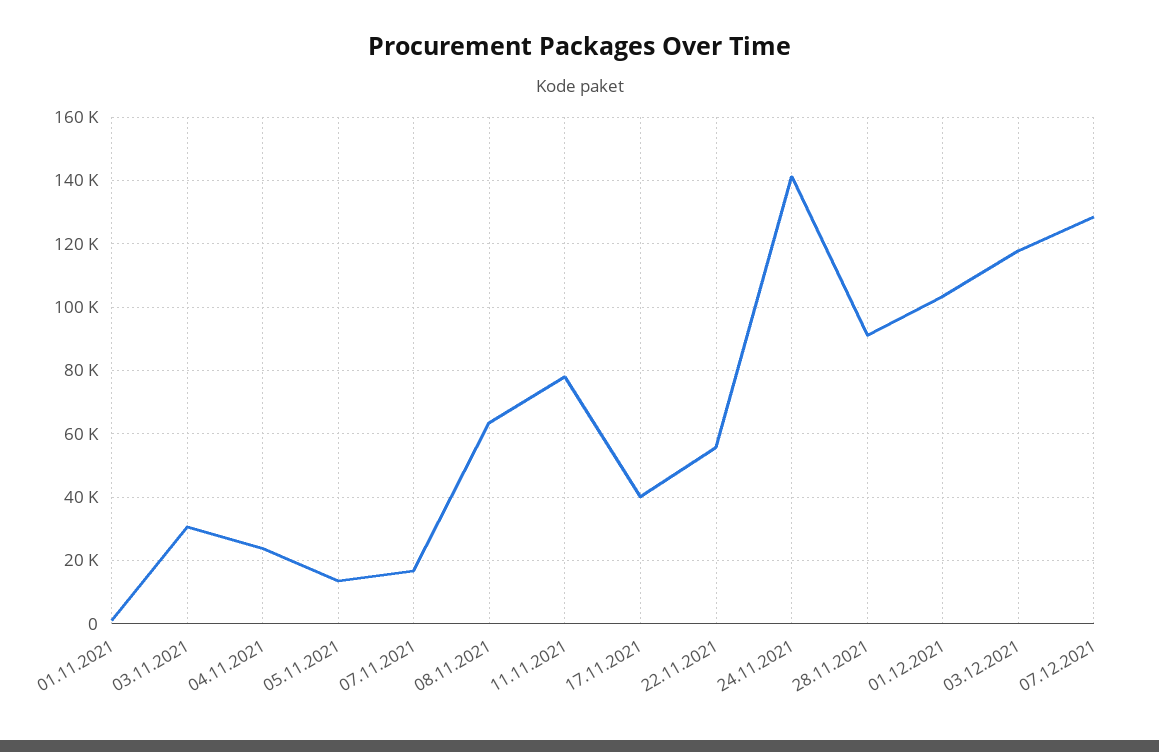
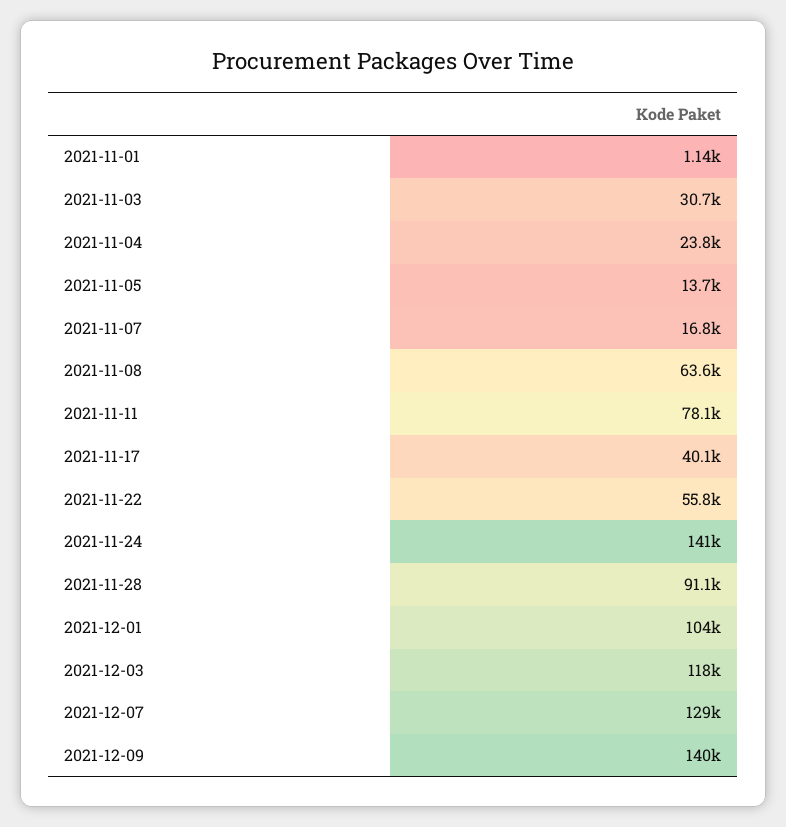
2021-12-09: none -> 140000

